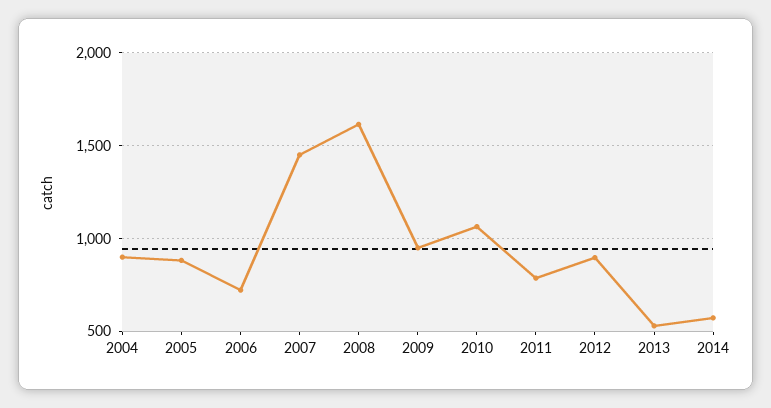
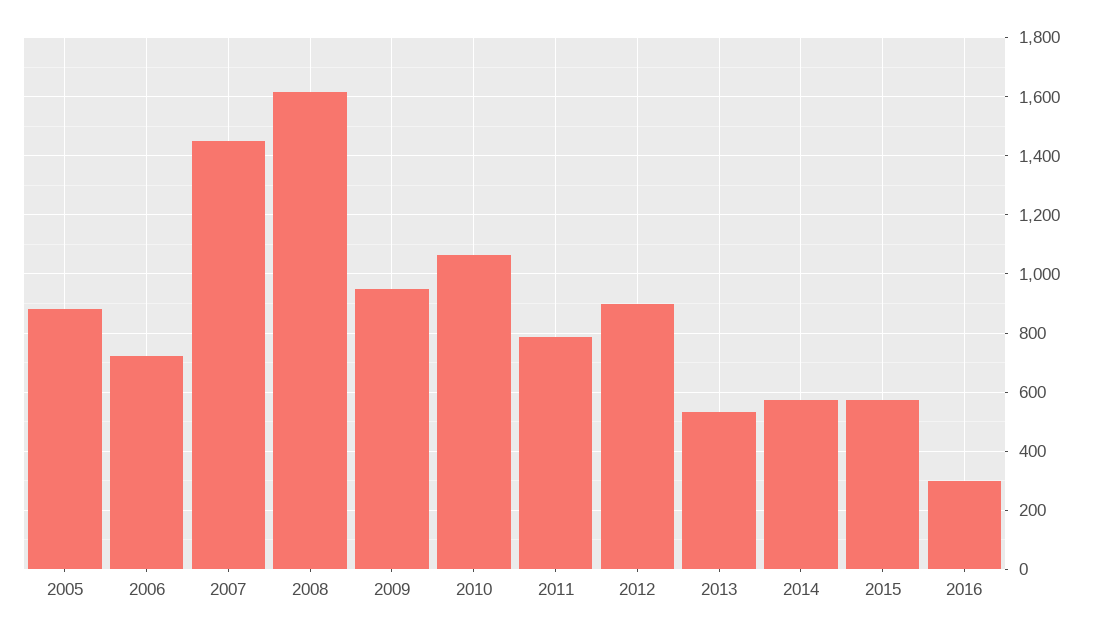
2004: 900 -> none
2015: none -> 575
2016: none -> 300

